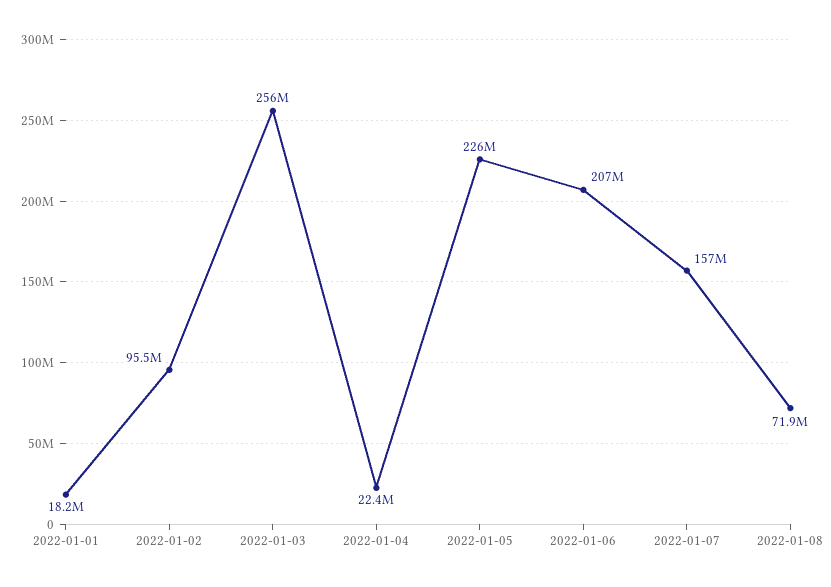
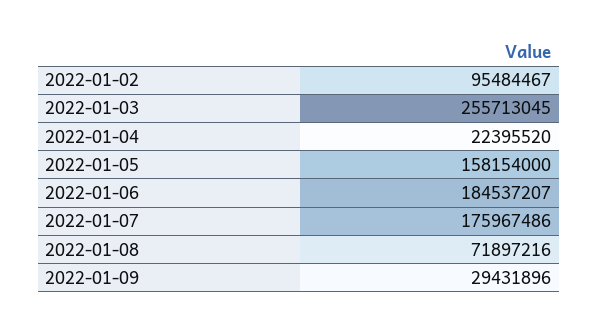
2022-01-01: 18200000 -> none
2022-01-05: 226000000 -> 158154000
2022-01-06: 207000000 -> 184537207
2022-01-07: 157000000 -> 175967486
2022-01-09: none -> 29431896

